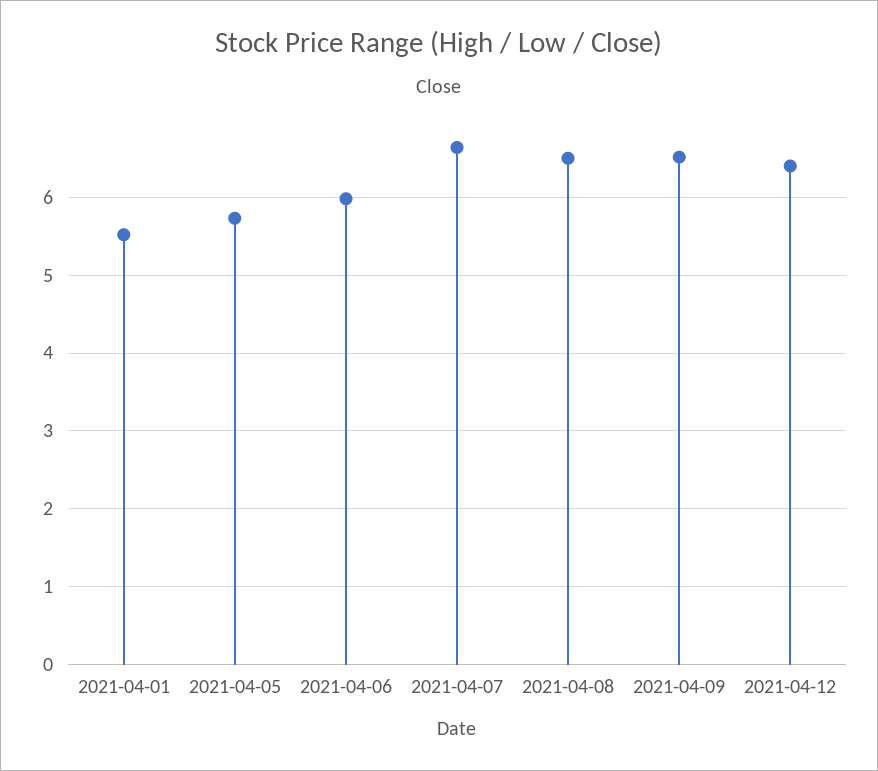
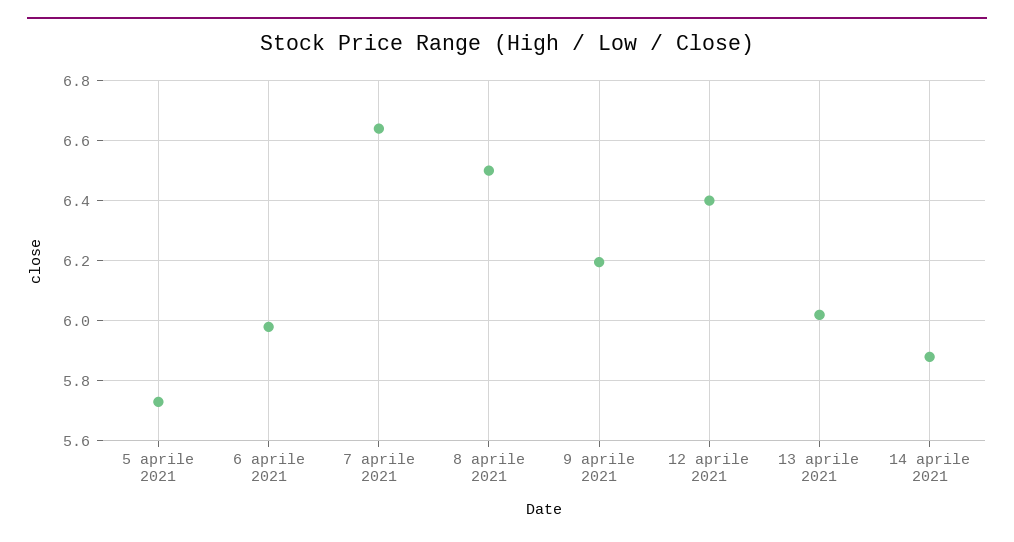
2021-04-01: 5.5 -> none
2021-04-09: 6.5 -> 6.2
13 aprile 2021: none -> 6.02
14 aprile 2021: none -> 5.88

